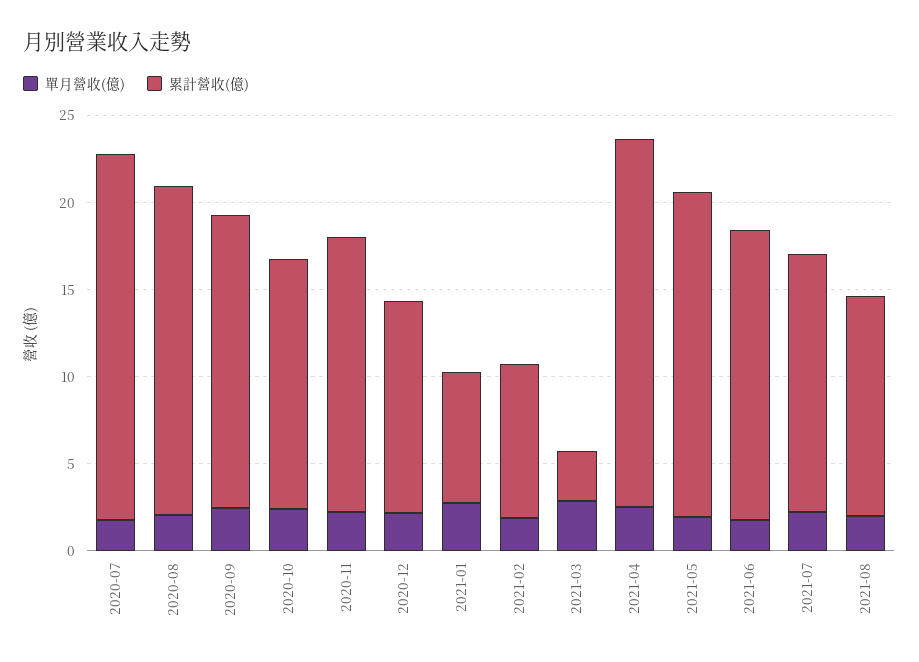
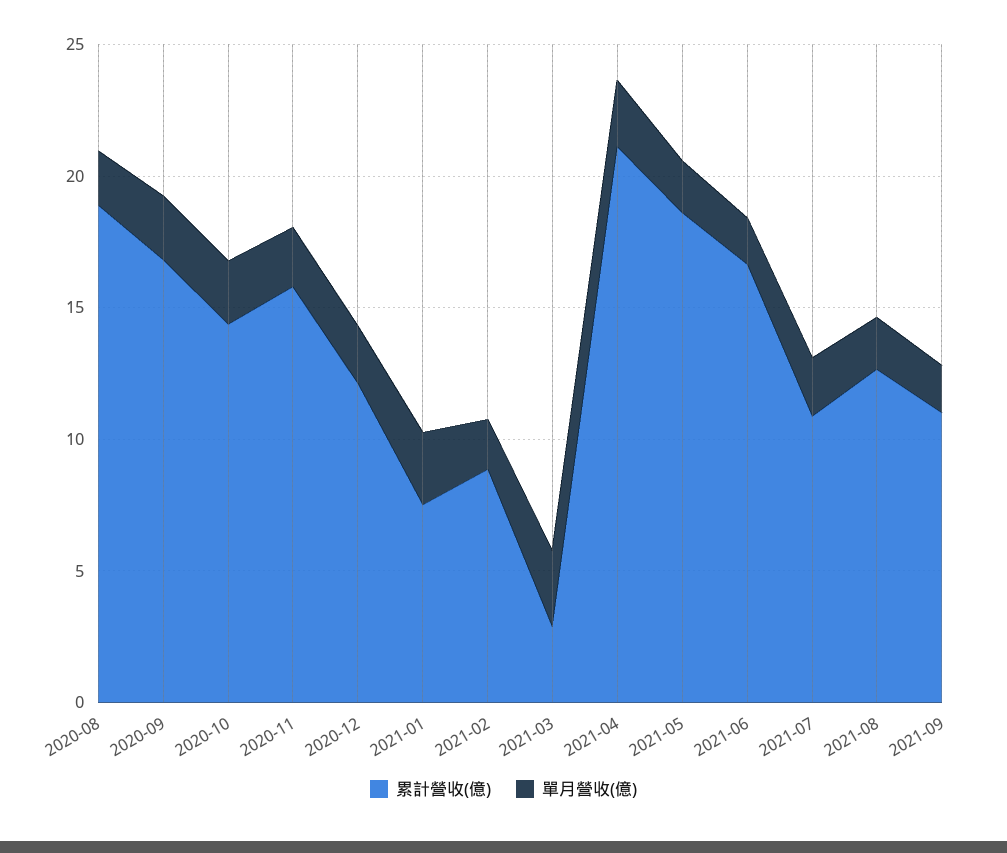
單月營收(億), 2020-07: 2 -> none
累計營收(億), 2020-07: 21 -> none
累計營收(億), 2021-07: 15 -> 11
累計營收(億), 2021-09: none -> 11
單月營收(億), 2021-09: none -> 2

